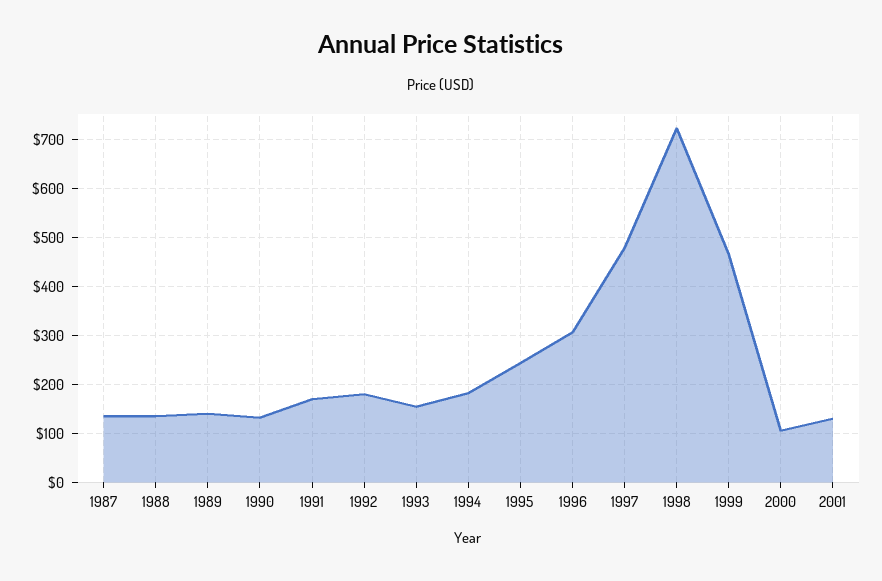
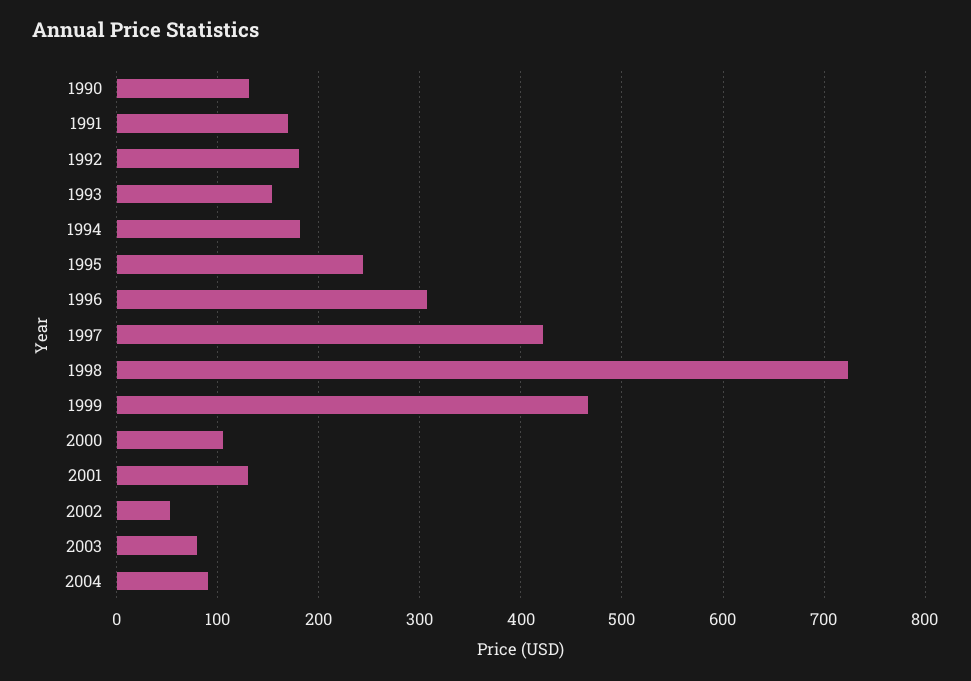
1987: 140 -> none
1988: 140 -> none
1989: 140 -> none
1997: 480 -> 420
2002: none -> 50
2003: none -> 80
2004: none -> 90

